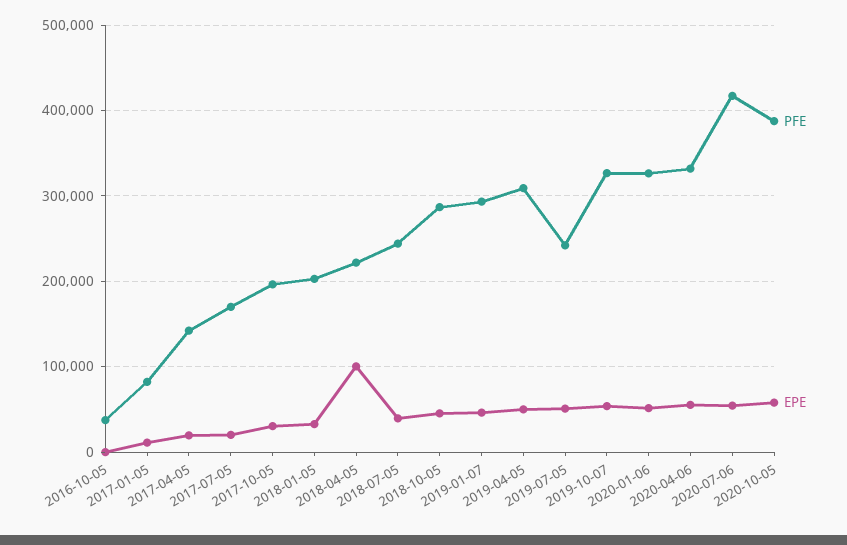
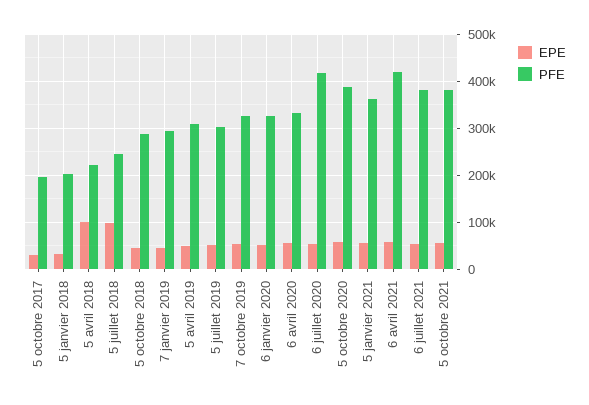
PFE, 2016-10-05: 40000 -> none
EPE, 2016-10-05: 0 -> none
PFE, 2017-01-05: 80000 -> none
EPE, 2017-01-05: 10000 -> none
PFE, 2017-04-05: 140000 -> none
EPE, 2017-04-05: 20000 -> none
PFE, 2017-07-05: 170000 -> none
EPE, 2017-07-05: 20000 -> none
EPE, 2018-07-05: 40000 -> 100000
PFE, 2019-07-05: 240000 -> 300000
EPE, 5 janvier 2021: none -> 60000
PFE, 5 janvier 2021: none -> 360000
EPE, 6 avril 2021: none -> 60000
PFE, 6 avril 2021: none -> 420000
EPE, 6 juillet 2021: none -> 60000
PFE, 6 juillet 2021: none -> 380000
EPE, 5 octobre 2021: none -> 60000
PFE, 5 octobre 2021: none -> 380000

